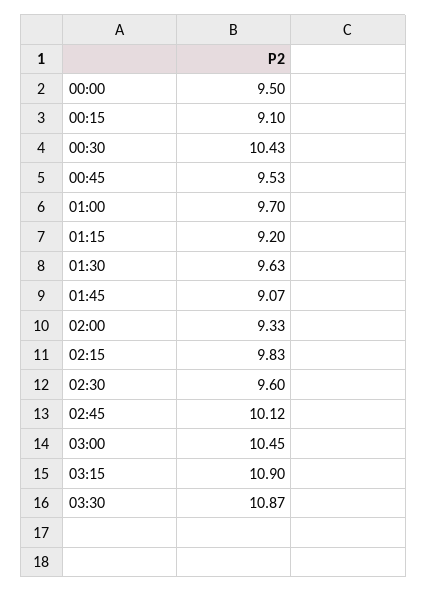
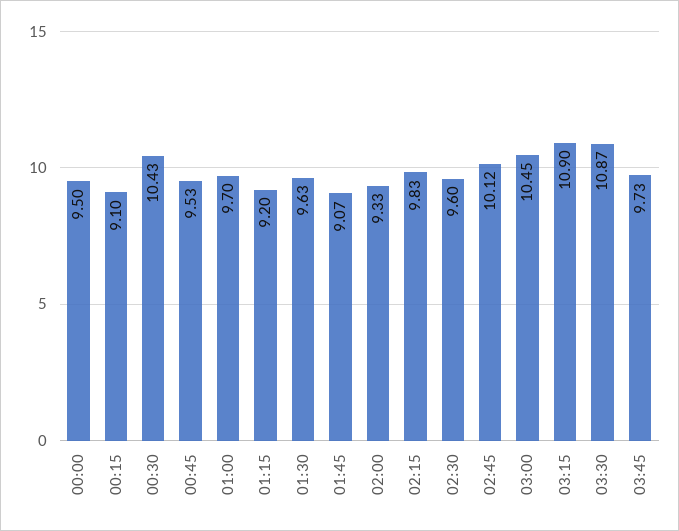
03:45: none -> 9.73

